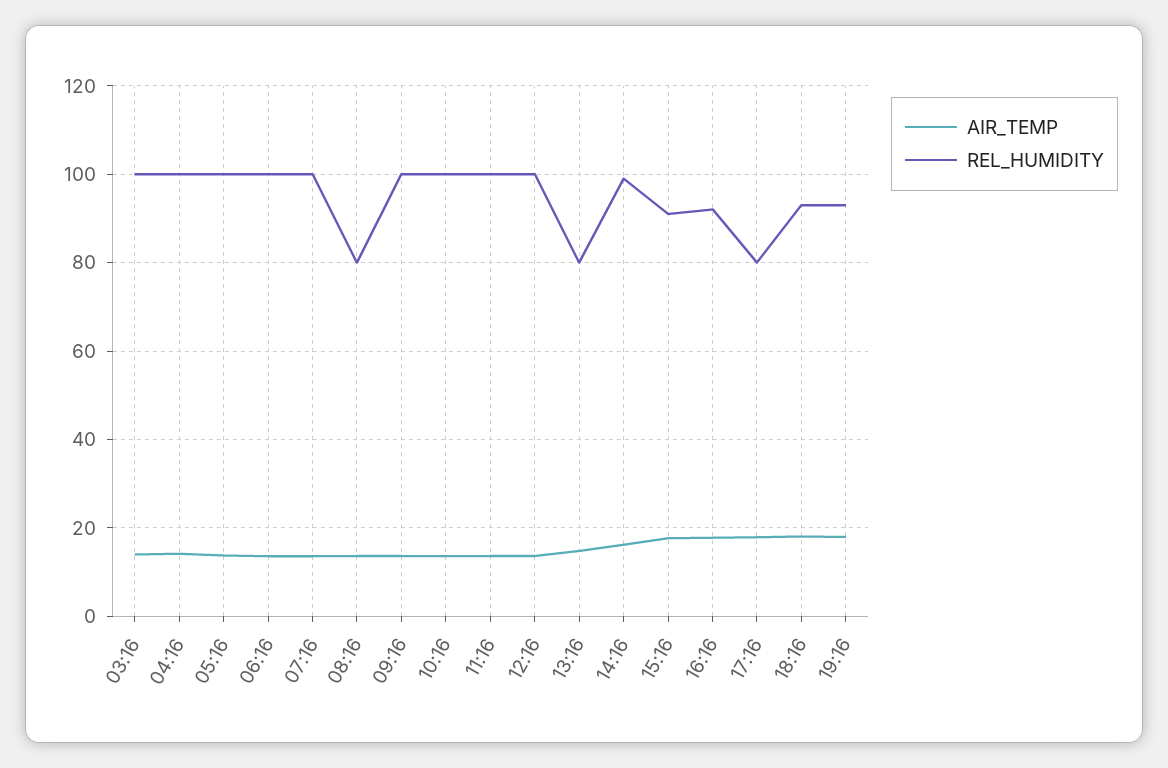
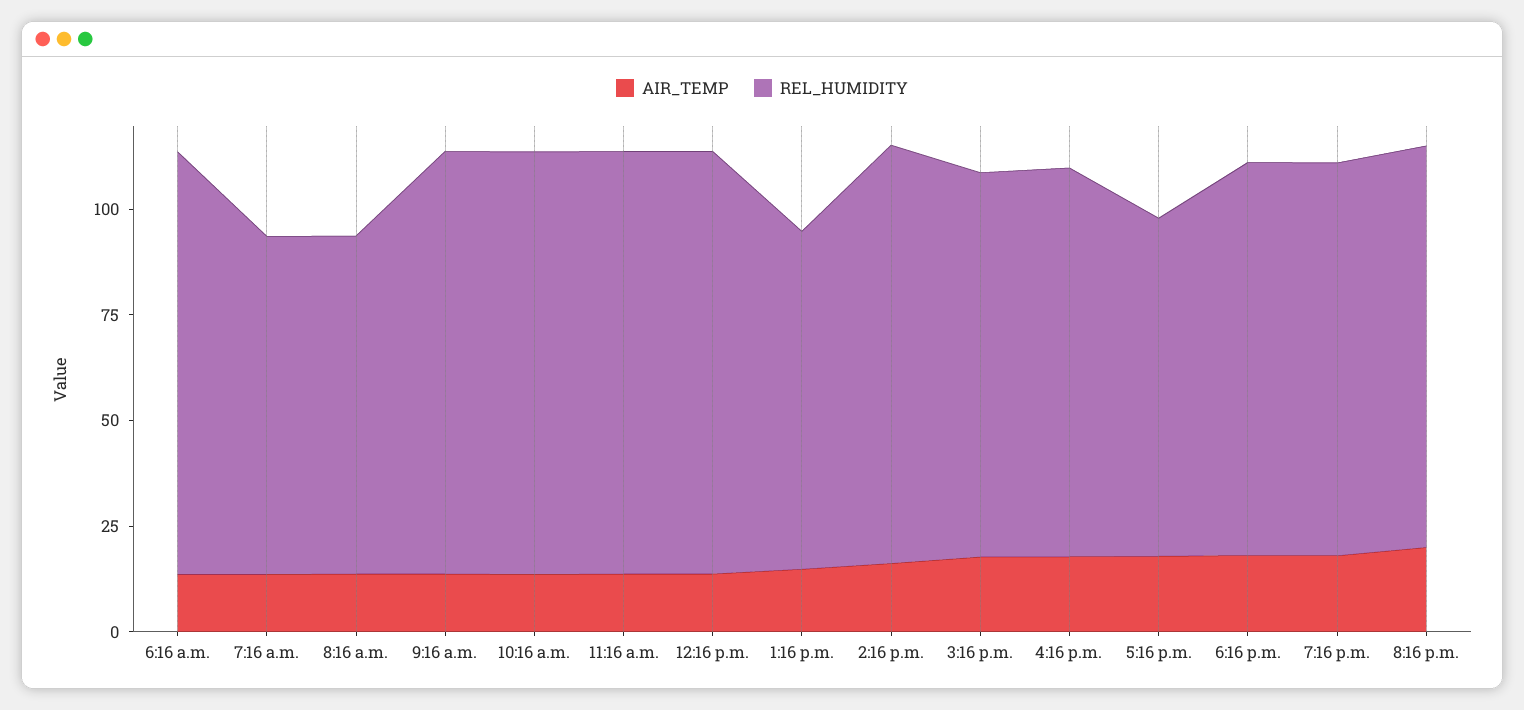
AIR_TEMP, 03:16: 14 -> none
REL_HUMIDITY, 03:16: 100 -> none
AIR_TEMP, 04:16: 14 -> none
REL_HUMIDITY, 04:16: 100 -> none
AIR_TEMP, 05:16: 14 -> none
REL_HUMIDITY, 05:16: 100 -> none
REL_HUMIDITY, 07:16: 100 -> 80
AIR_TEMP, 8:16 p.m.: none -> 20
REL_HUMIDITY, 8:16 p.m.: none -> 95

